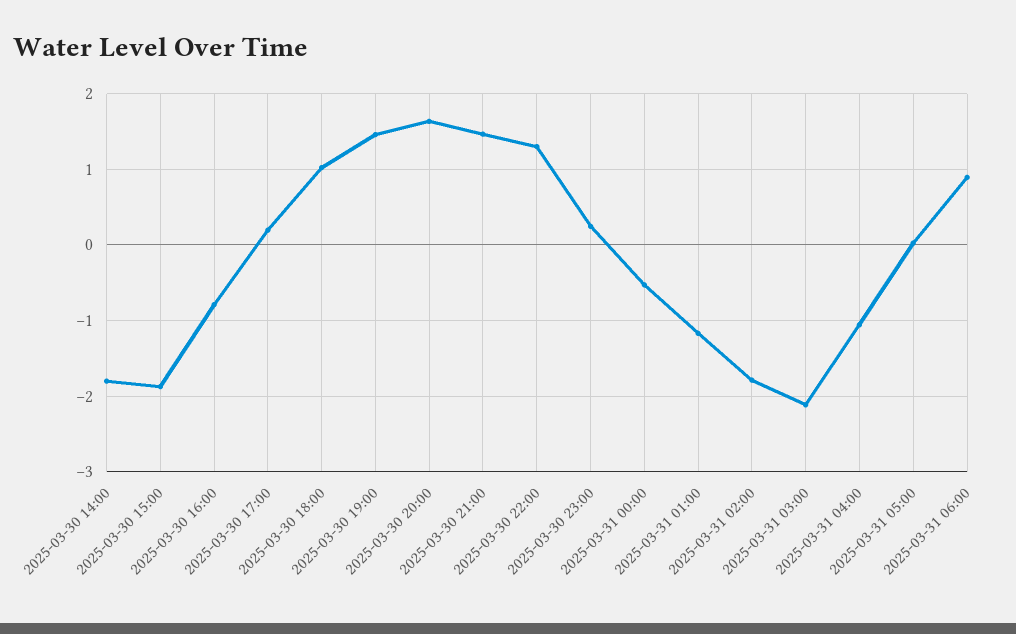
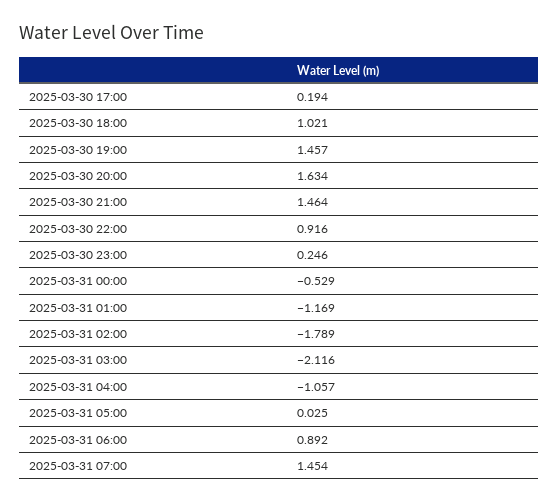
2025-03-30 14:00: -1.8 -> none
2025-03-30 15:00: -1.9 -> none
2025-03-30 16:00: -0.8 -> none
2025-03-30 22:00: 1.3 -> 0.916
2025-03-31 07:00: none -> 1.454

